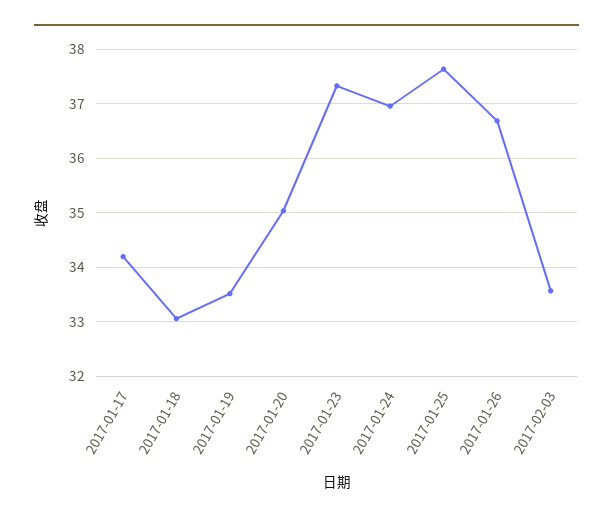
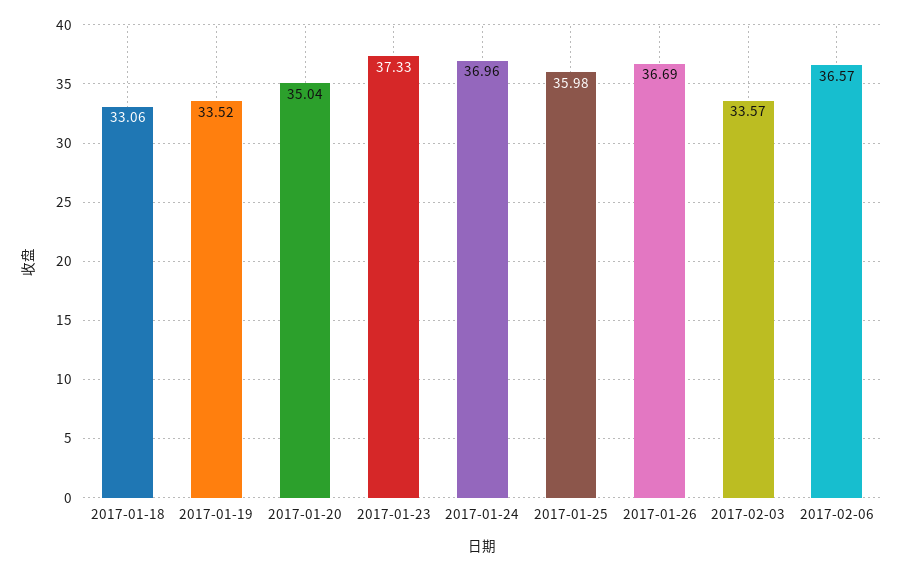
2017-01-17: 34.2 -> none
2017-01-25: 37.6 -> 35.98
2017-02-06: none -> 36.57

